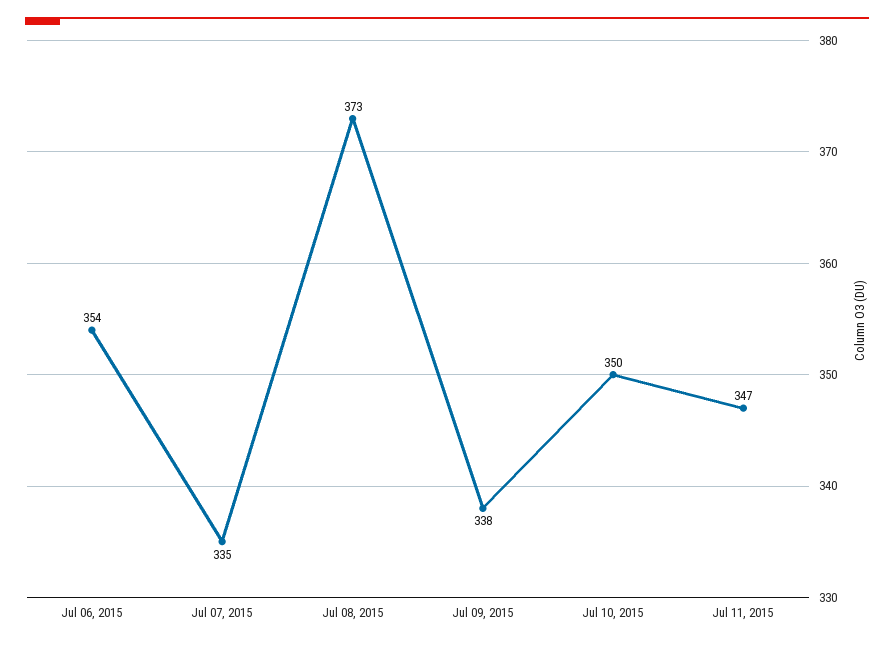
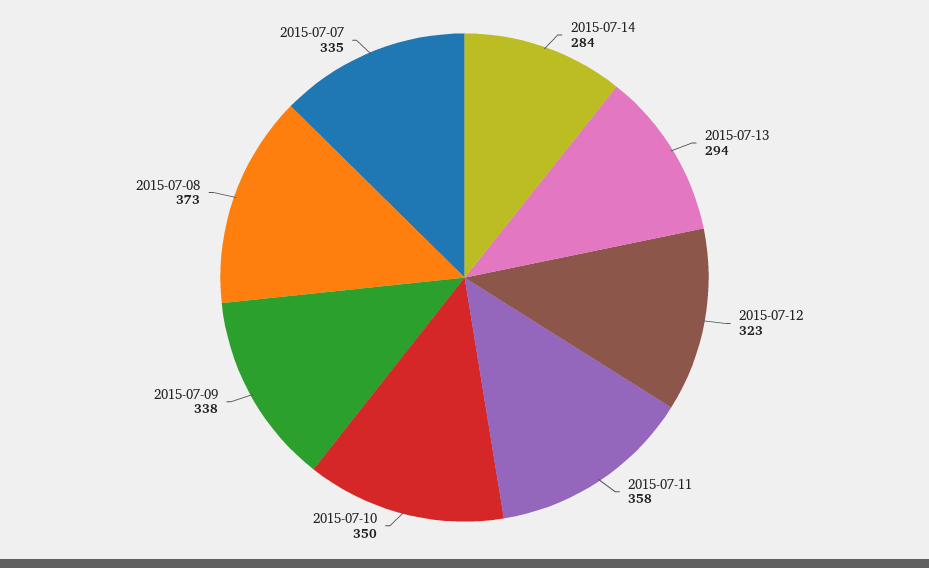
Jul 06, 2015: 354 -> none
Jul 11, 2015: 347 -> 358
2015-07-14: none -> 284
2015-07-13: none -> 294
2015-07-12: none -> 323

